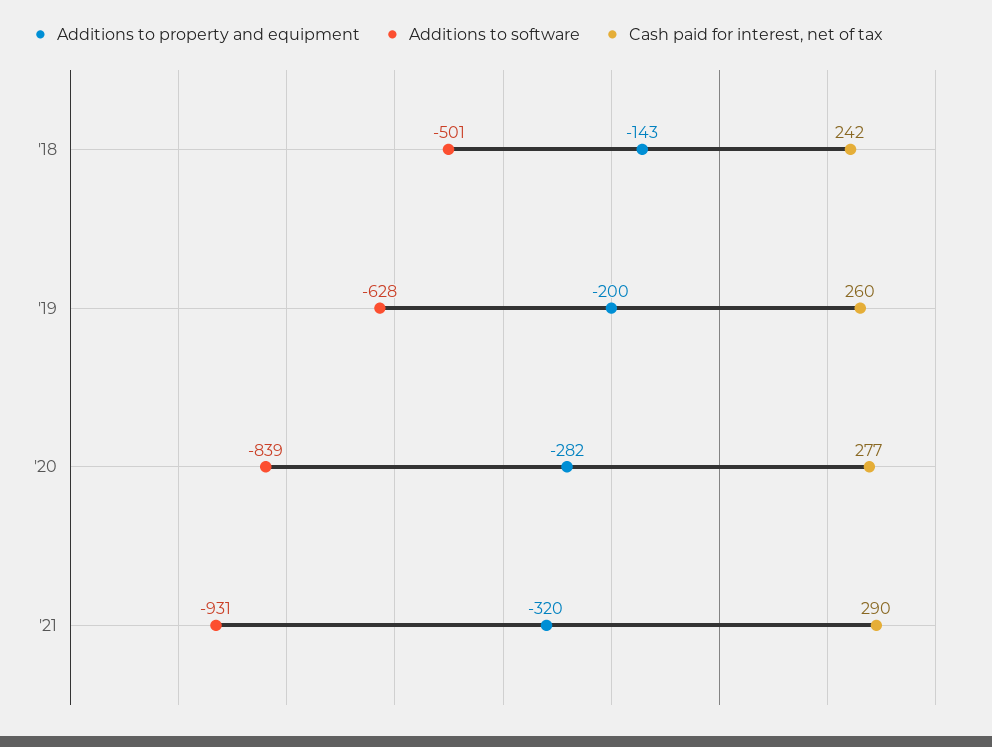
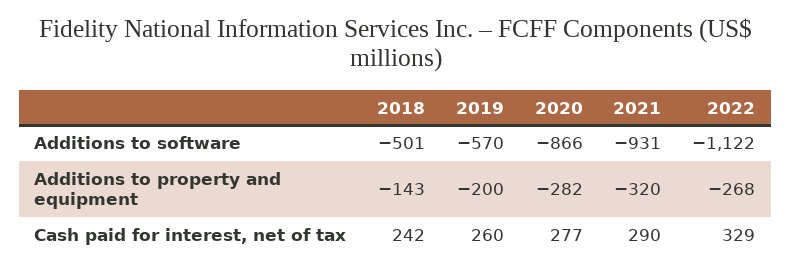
Additions to software, '19: -628 -> -570
Additions to software, '20: -839 -> -866
Additions to software, 2022: none -> -1122
Additions to property and equipment, 2022: none -> -268
Cash paid for interest, net of tax, 2022: none -> 329

